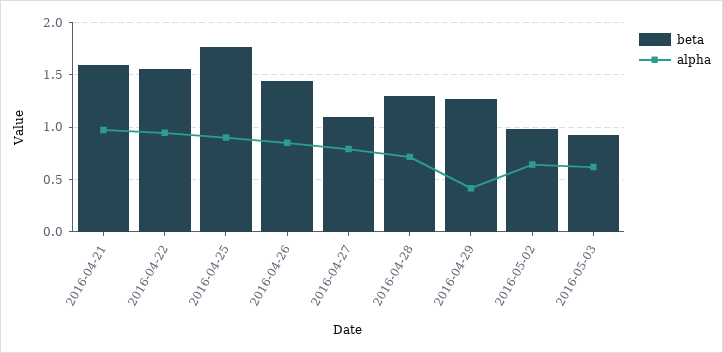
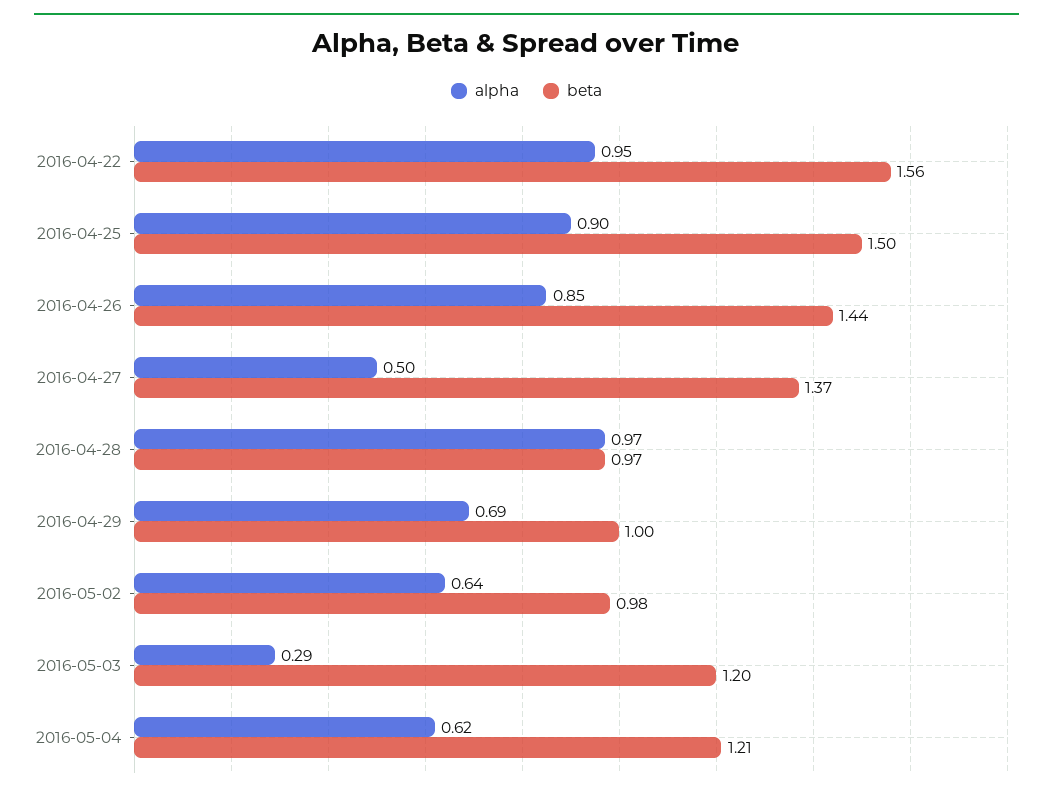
beta, 2016-04-21: 1.6 -> none
alpha, 2016-04-21: 1 -> none
beta, 2016-04-25: 1.8 -> 1.5
beta, 2016-04-27: 1.1 -> 1.37
alpha, 2016-04-27: 0.8 -> 0.5
beta, 2016-04-28: 1.3 -> 0.97
alpha, 2016-04-28: 0.7 -> 0.97
beta, 2016-04-29: 1.3 -> 1
alpha, 2016-04-29: 0.4 -> 0.69
beta, 2016-05-03: 0.9 -> 1.2
alpha, 2016-05-03: 0.6 -> 0.29
alpha, 2016-05-04: none -> 0.62
beta, 2016-05-04: none -> 1.21

